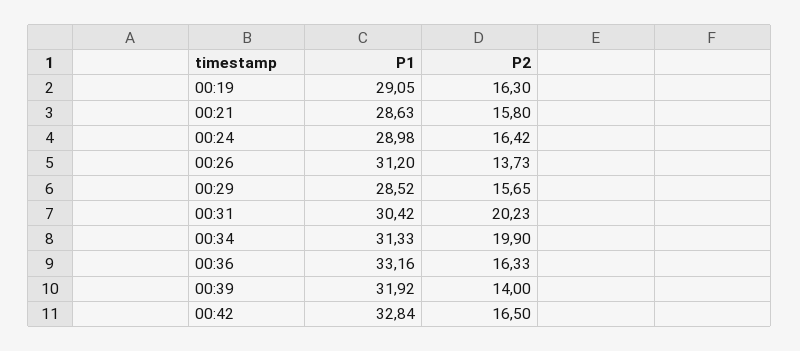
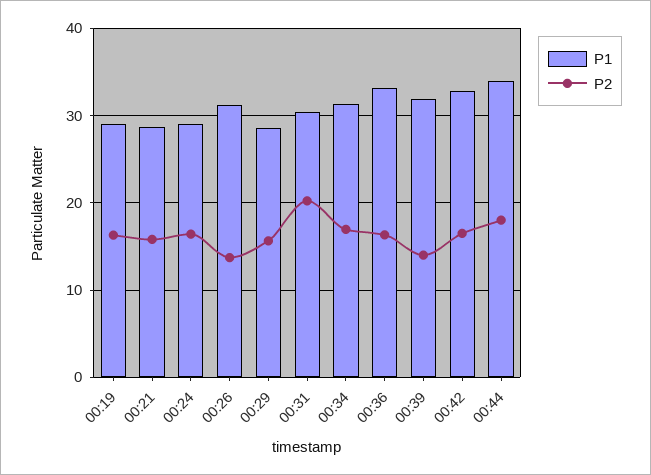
P2, 00:34: 19.9 -> 17
P1, 00:44: none -> 34
P2, 00:44: none -> 18

